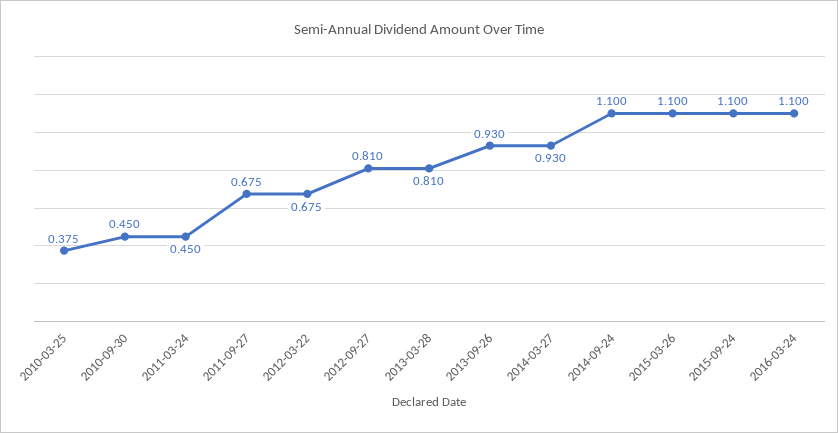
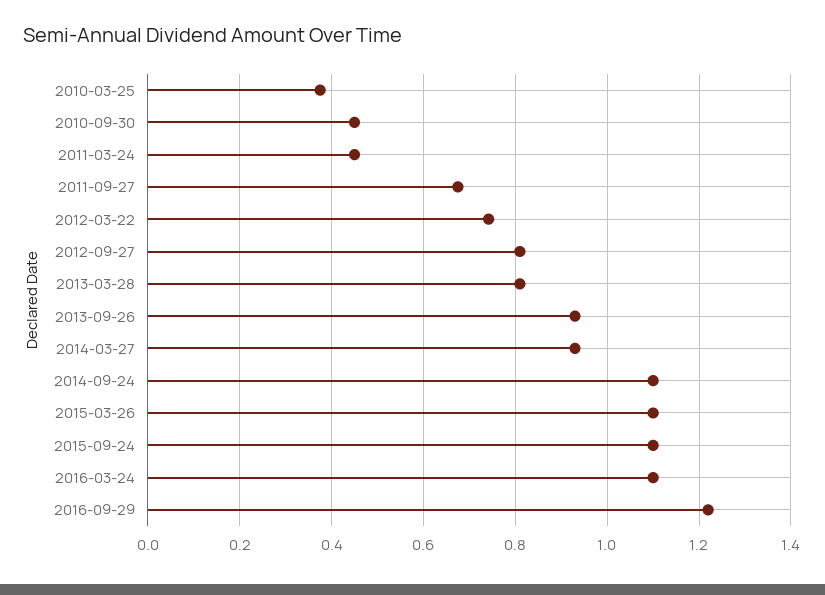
2012-03-22: 0.675 -> 0.74
2016-09-29: none -> 1.22

